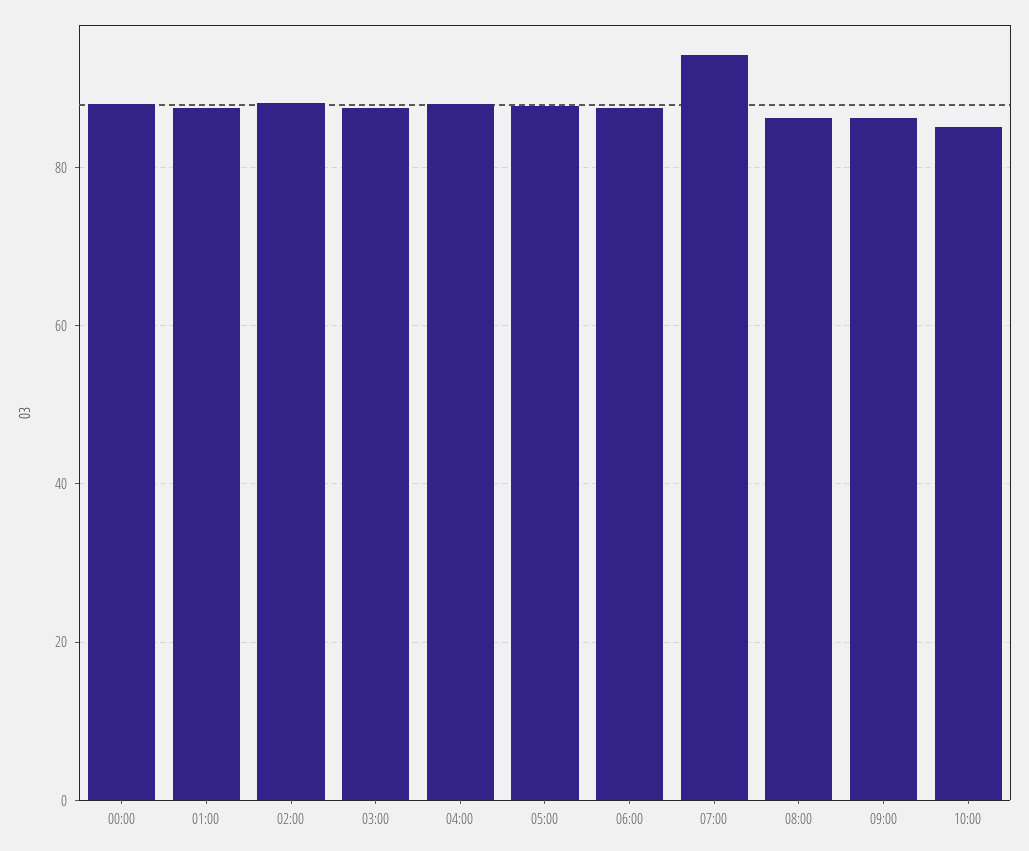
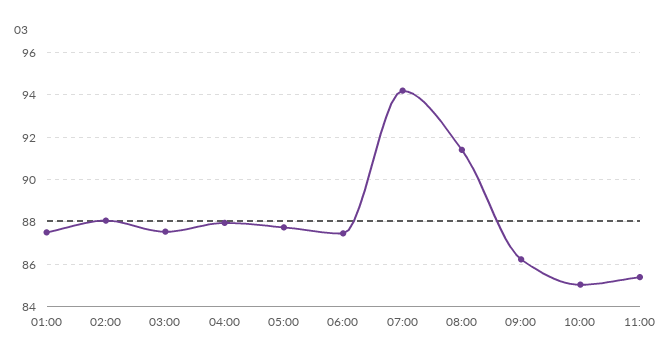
00:00: 88 -> none
08:00: 86 -> 91.5
11:00: none -> 85.5

